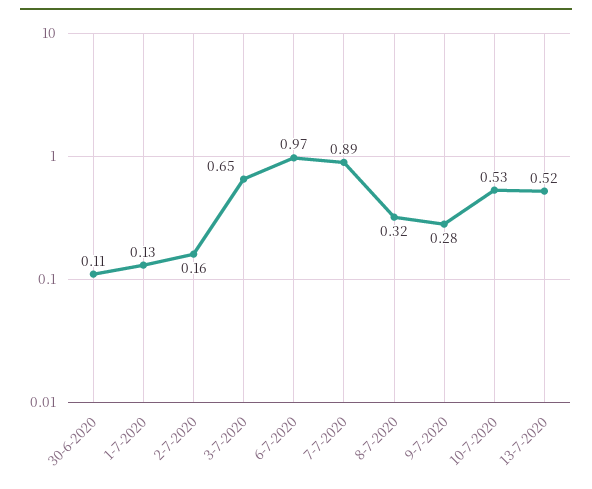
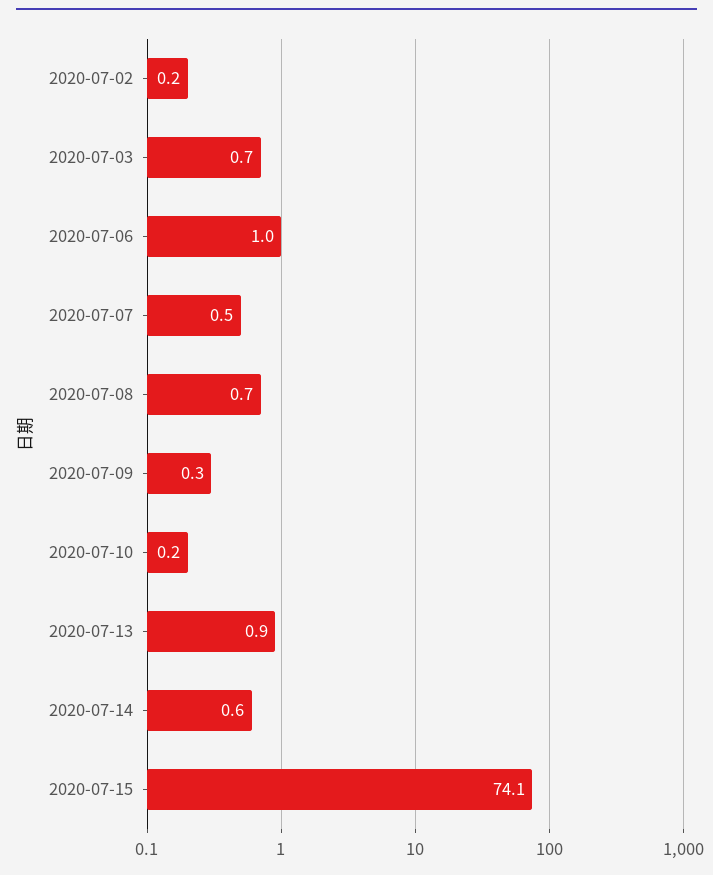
30-6-2020: 0.11 -> none
1-7-2020: 0.13 -> none
7-7-2020: 0.89 -> 0.5
8-7-2020: 0.32 -> 0.7
10-7-2020: 0.53 -> 0.2
13-7-2020: 0.52 -> 0.9
2020-07-14: none -> 0.6
2020-07-15: none -> 74.1

